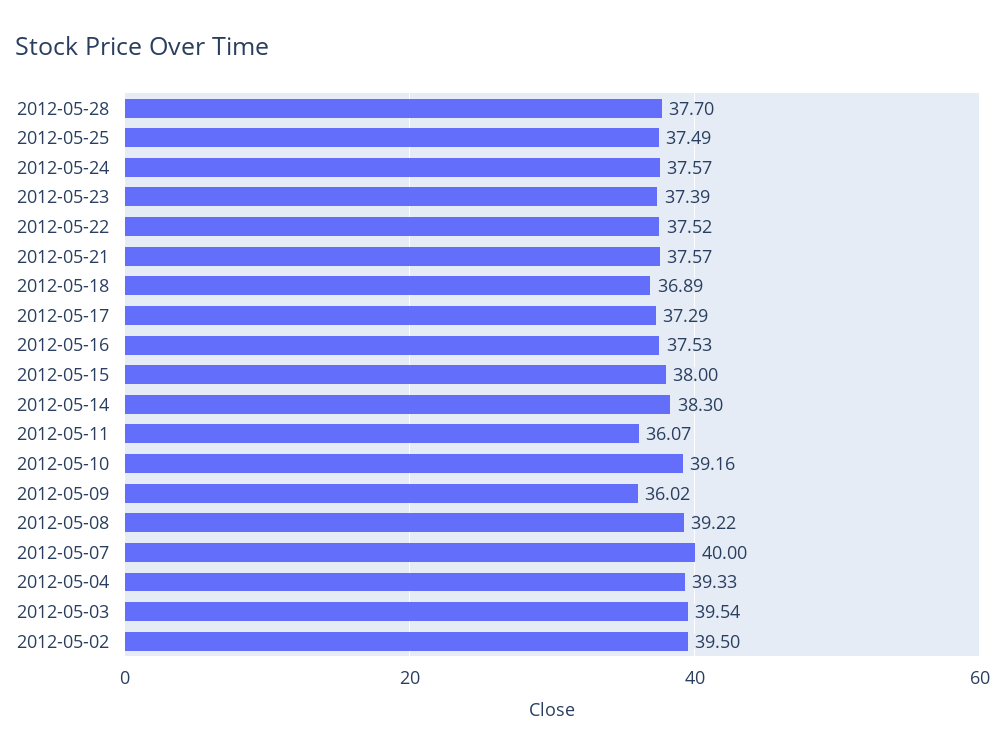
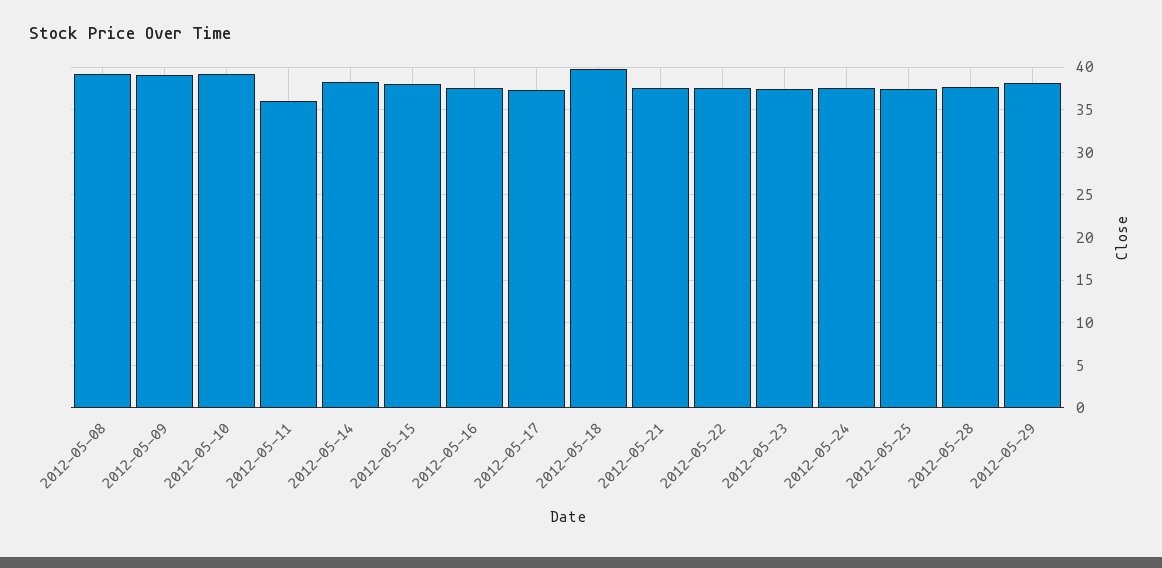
2012-05-18: 36.89 -> 40
2012-05-09: 36.02 -> 39
2012-05-07: 40 -> none
2012-05-04: 39.33 -> none
2012-05-03: 39.54 -> none
2012-05-02: 39.5 -> none
2012-05-29: none -> 38

